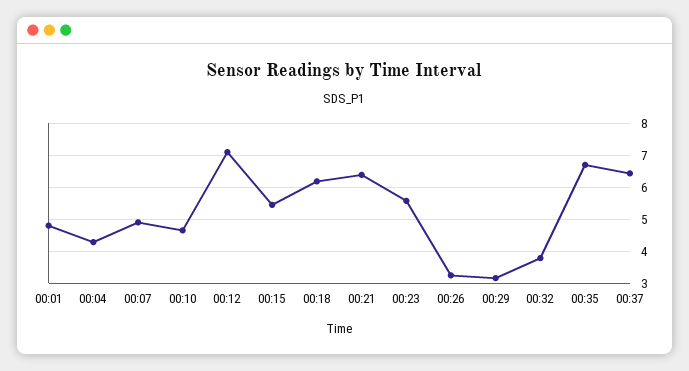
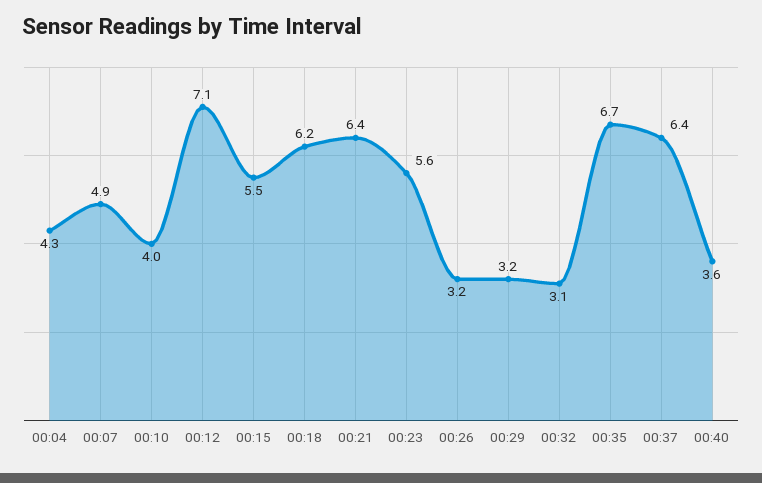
00:01: 4.8 -> none
00:10: 4.6 -> 4
00:32: 3.8 -> 3.1
00:40: none -> 3.6

